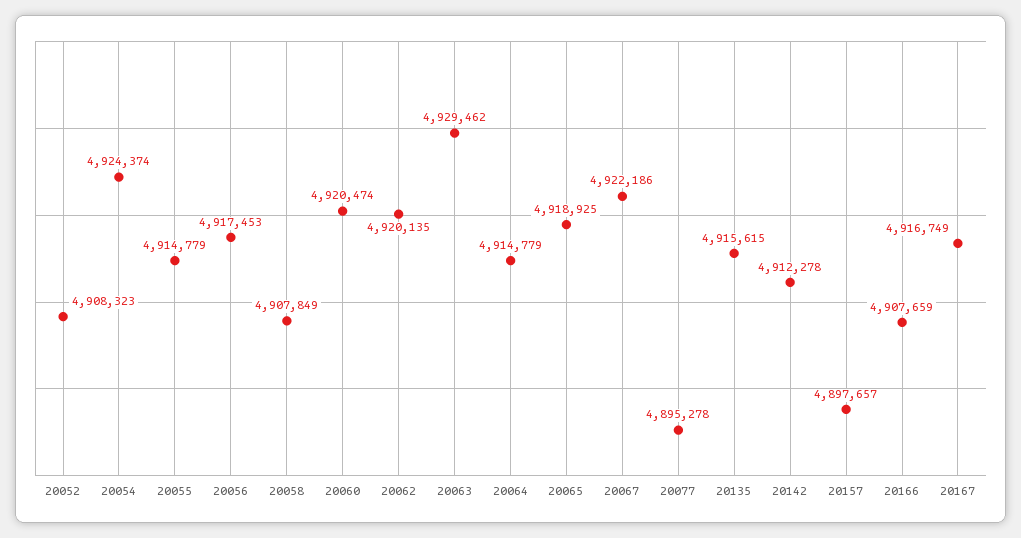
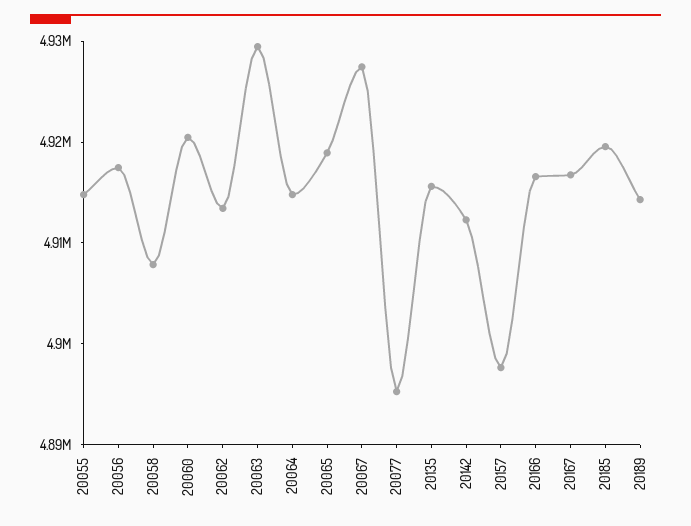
20052: 4908323 -> none
20054: 4924374 -> none
20062: 4920135 -> 4914000
20067: 4922186 -> 4928000
20166: 4907659 -> 4916000
20185: none -> 4920000
20189: none -> 4914000

